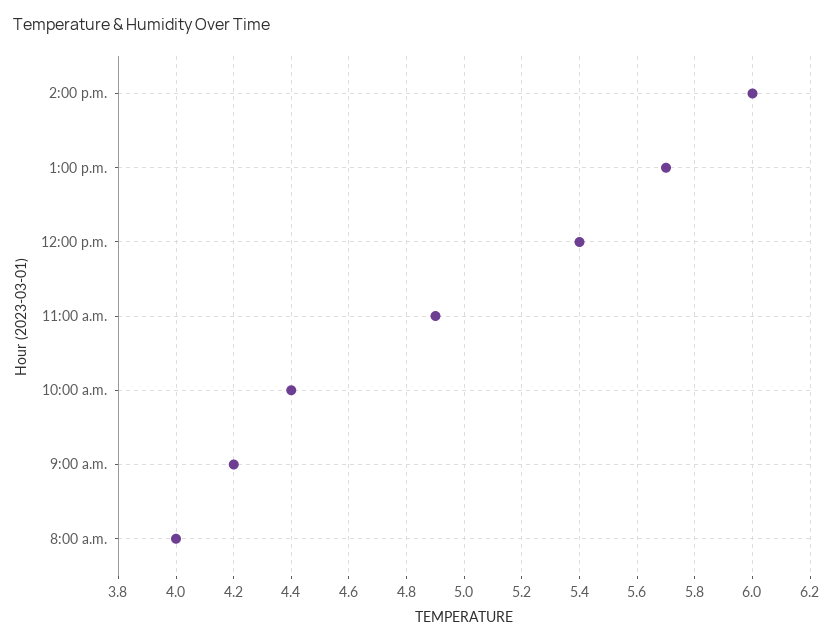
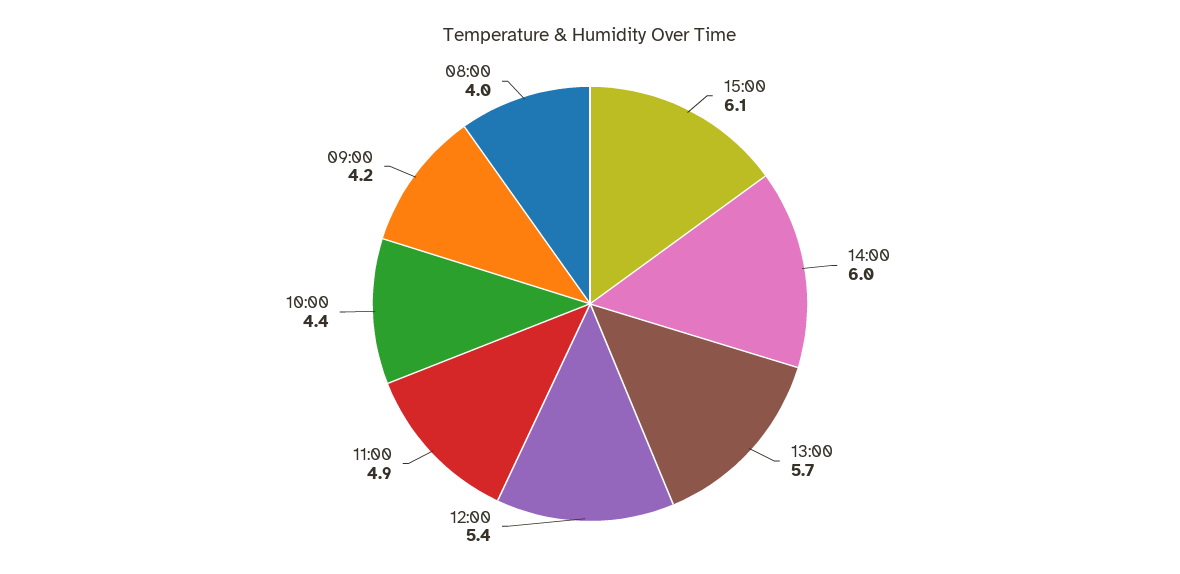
15:00: none -> 6.1

